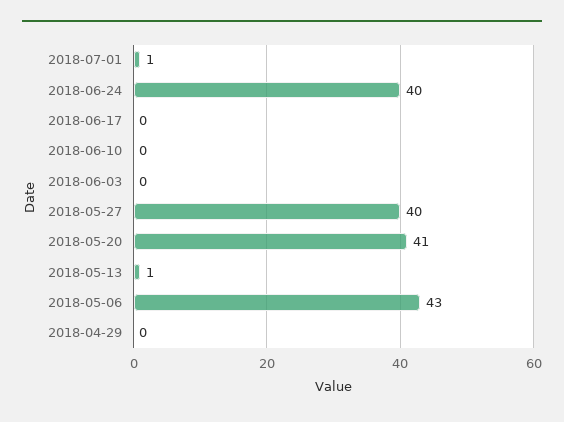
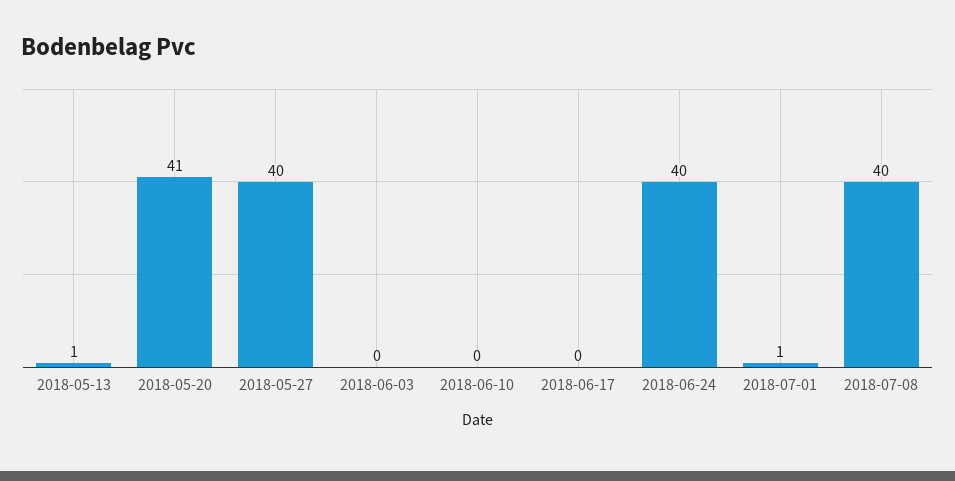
2018-05-06: 43 -> none
2018-04-29: 0 -> none
2018-07-08: none -> 40

